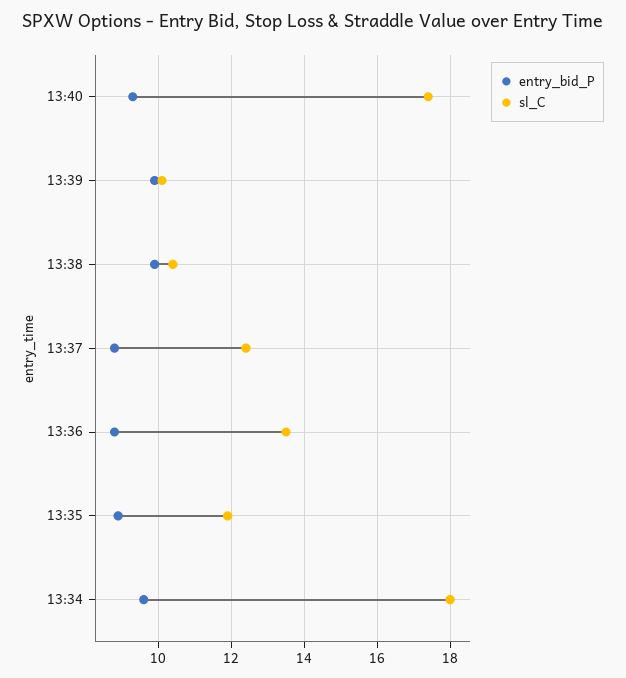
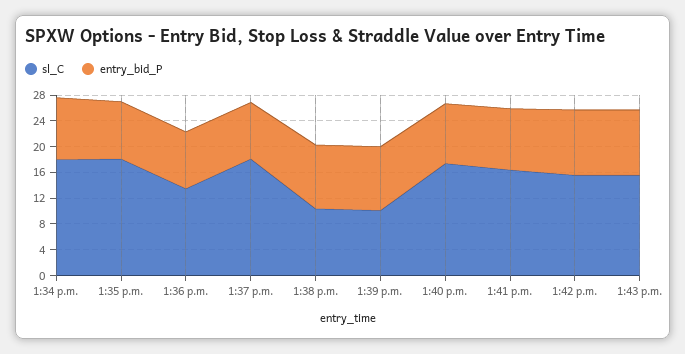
sl_C, 13:37: 12.5 -> 18
sl_C, 13:35: 12 -> 18
sl_C, 1:41 p.m.: none -> 16
entry_bid_P, 1:41 p.m.: none -> 10
sl_C, 1:42 p.m.: none -> 16
entry_bid_P, 1:42 p.m.: none -> 10
sl_C, 1:43 p.m.: none -> 16
entry_bid_P, 1:43 p.m.: none -> 10

